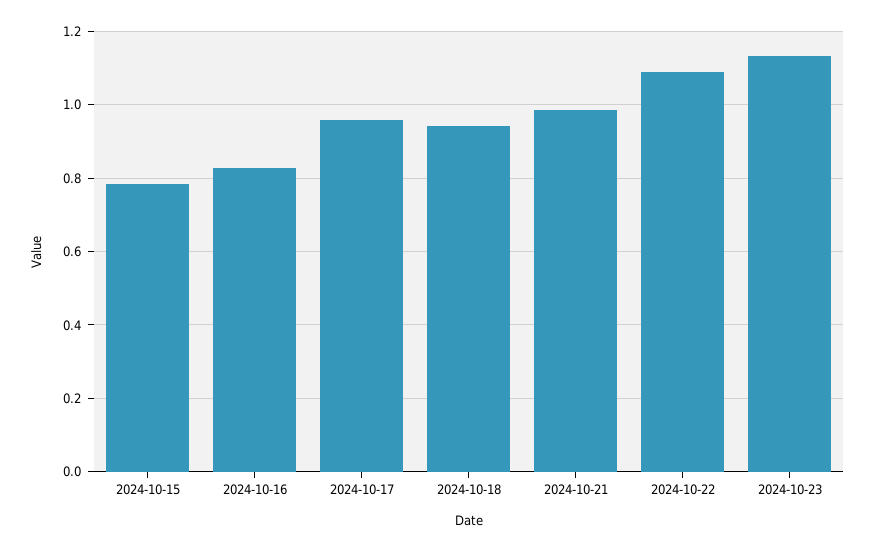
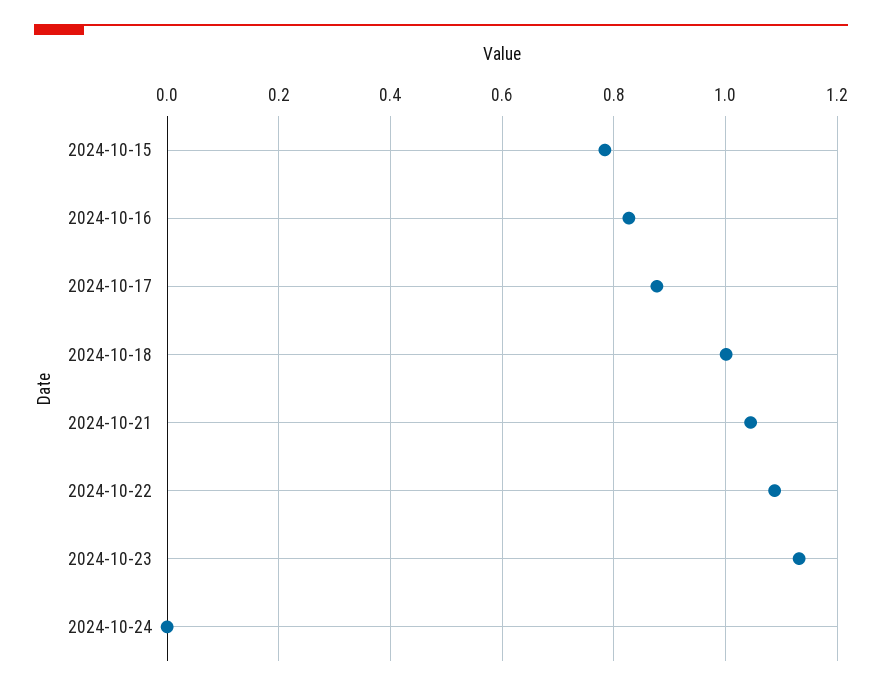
2024-10-17: 0.96 -> 0.88
2024-10-18: 0.94 -> 1
2024-10-21: 0.98 -> 1.04
2024-10-24: none -> 0

